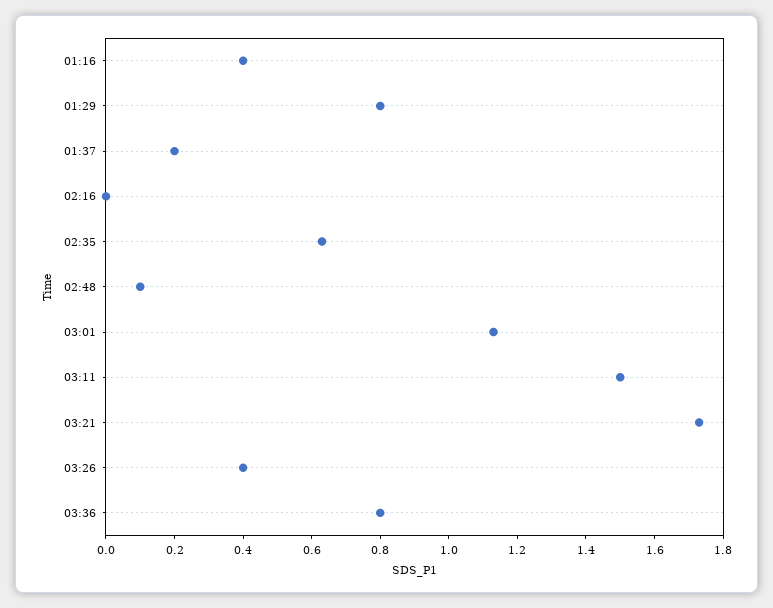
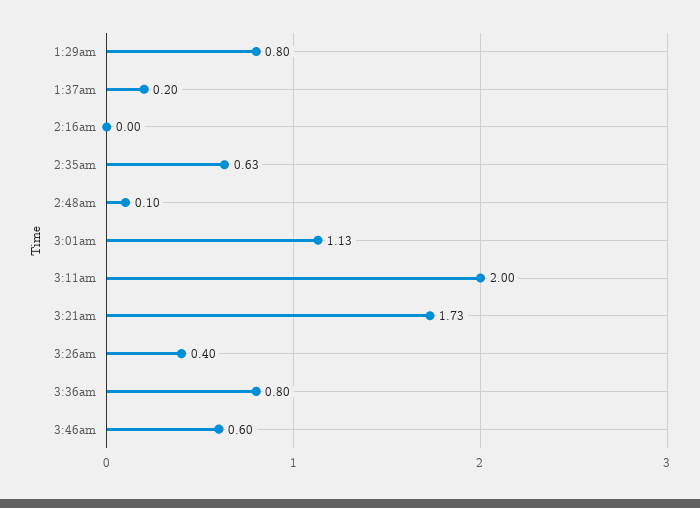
01:16: 0.4 -> none
03:11: 1.5 -> 2
3:46am: none -> 0.6

